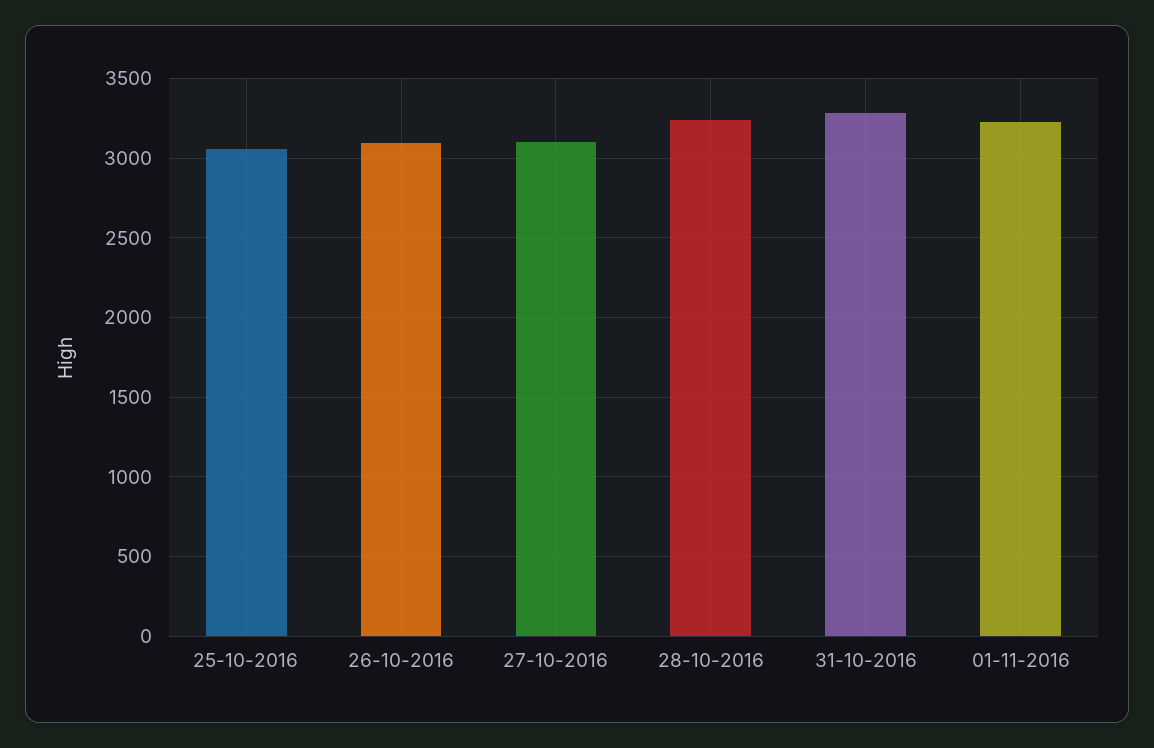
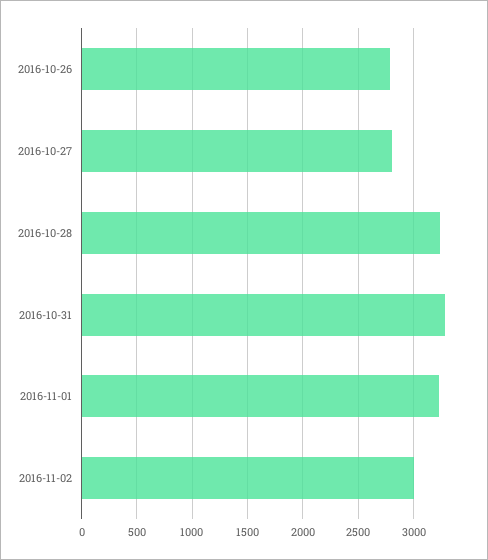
25-10-2016: 3050 -> none
26-10-2016: 3100 -> 2800
27-10-2016: 3100 -> 2800
2016-11-02: none -> 3000

